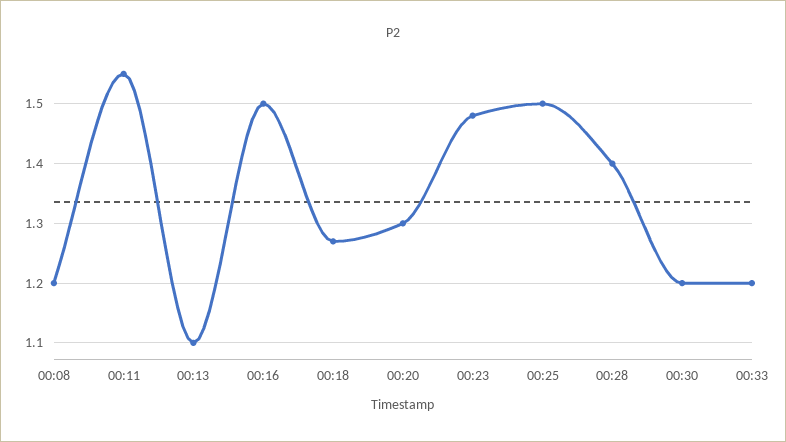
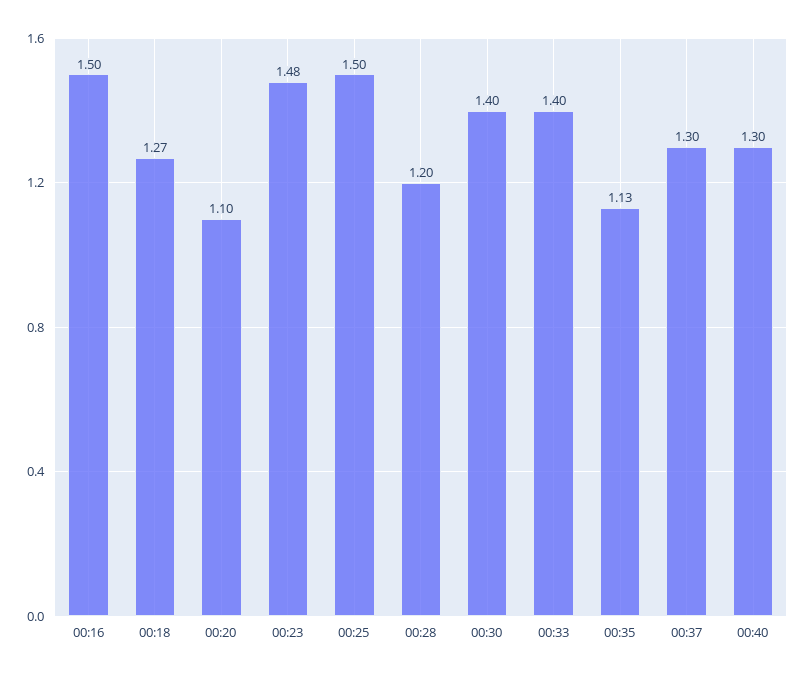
00:08: 1.2 -> none
00:11: 1.55 -> none
00:13: 1.1 -> none
00:20: 1.3 -> 1.1
00:28: 1.4 -> 1.2
00:30: 1.2 -> 1.4
00:33: 1.2 -> 1.4
00:35: none -> 1.13
00:37: none -> 1.3
00:40: none -> 1.3

